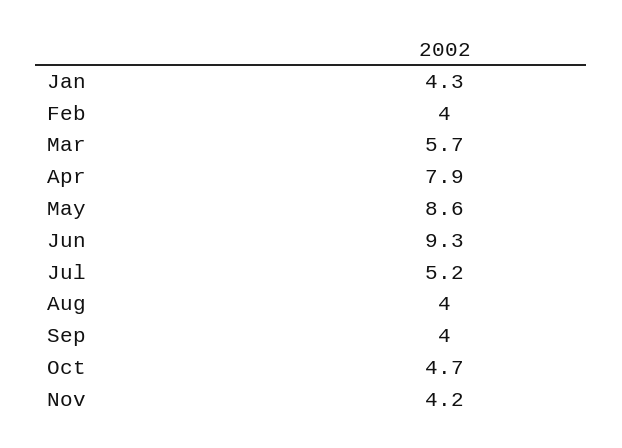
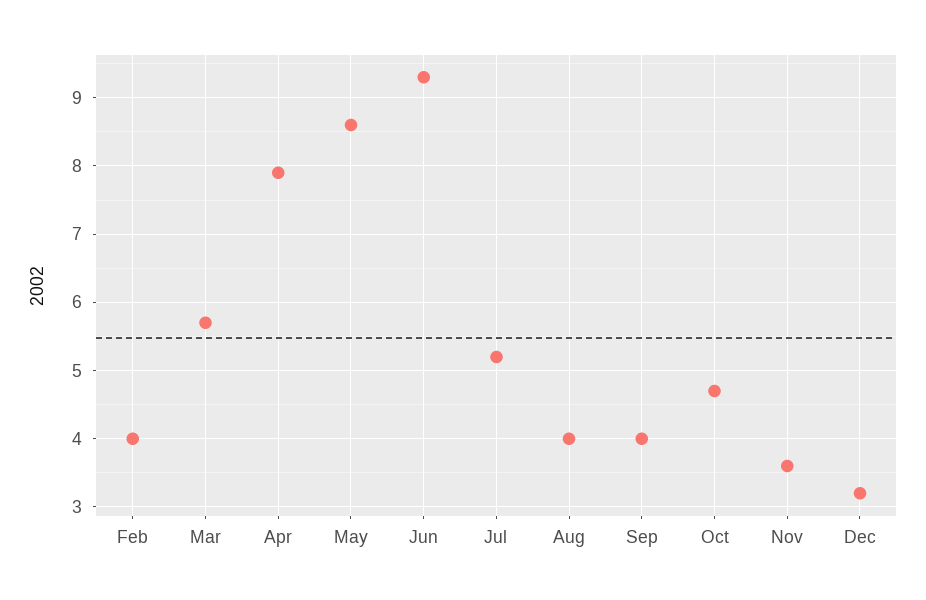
Jan: 4.3 -> none
Nov: 4.2 -> 3.6
Dec: none -> 3.2

